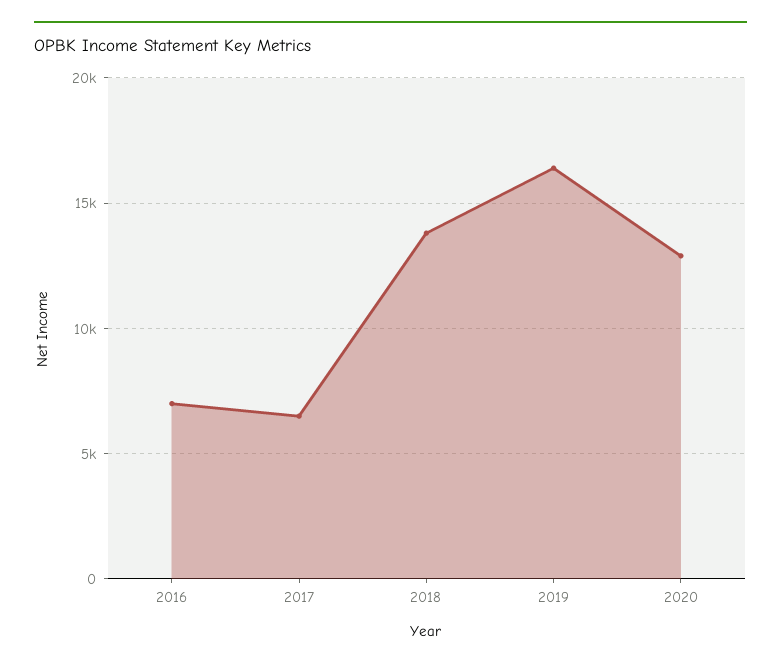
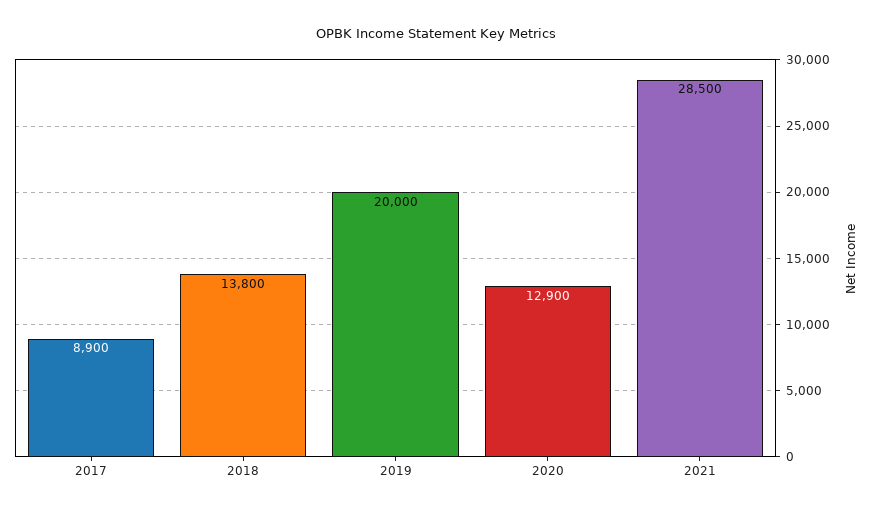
2016: 7000 -> none
2017: 6500 -> 8900
2019: 16500 -> 20000
2021: none -> 28500

